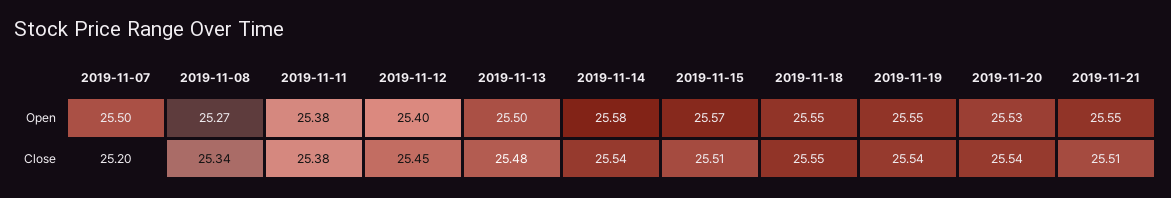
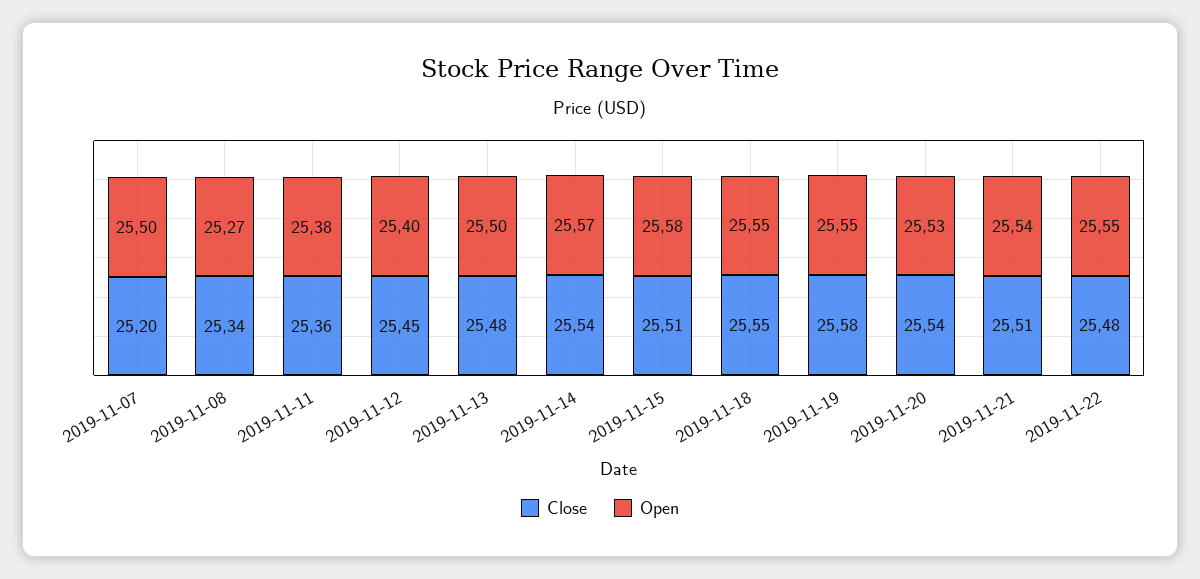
Open, 2019-11-14: 25.58 -> 25.57
Open, 2019-11-15: 25.57 -> 25.58
Open, 2019-11-21: 25.55 -> 25.54
Close, 2019-11-11: 25.38 -> 25.36
Close, 2019-11-19: 25.54 -> 25.58
Close, 2019-11-22: none -> 25.48
Open, 2019-11-22: none -> 25.55

